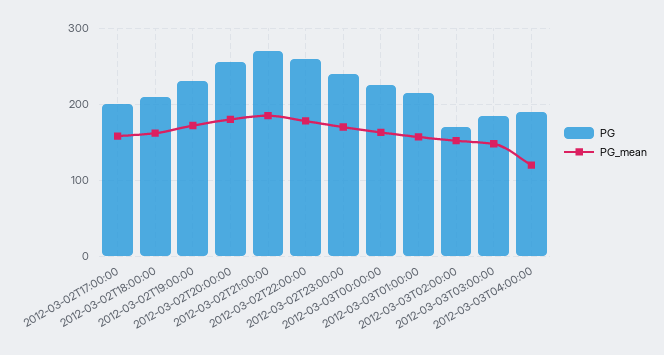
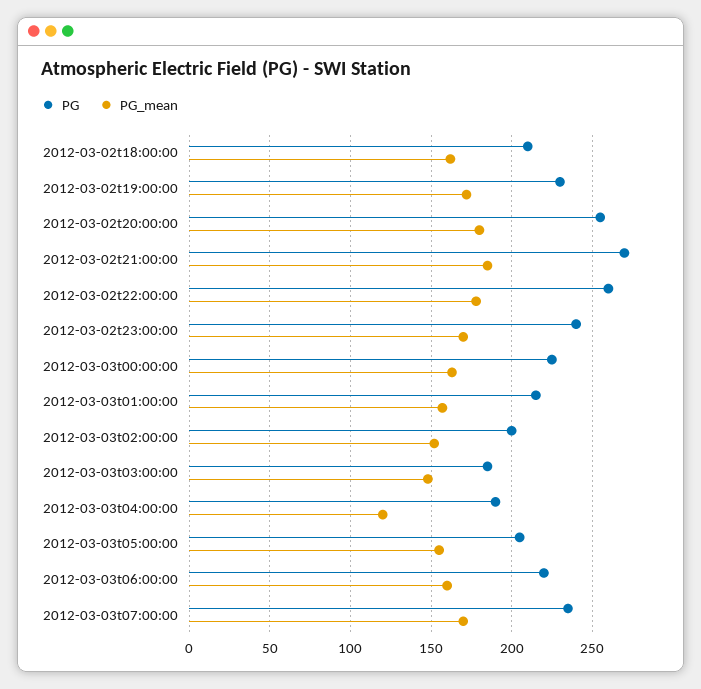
PG, 2012-03-02T17:00:00: 200 -> none
PG_mean, 2012-03-02T17:00:00: 160 -> none
PG, 2012-03-03T02:00:00: 170 -> 200
PG, 2012-03-03t05:00:00: none -> 205
PG_mean, 2012-03-03t05:00:00: none -> 155
PG, 2012-03-03t06:00:00: none -> 220
PG_mean, 2012-03-03t06:00:00: none -> 160
PG, 2012-03-03t07:00:00: none -> 235
PG_mean, 2012-03-03t07:00:00: none -> 170

